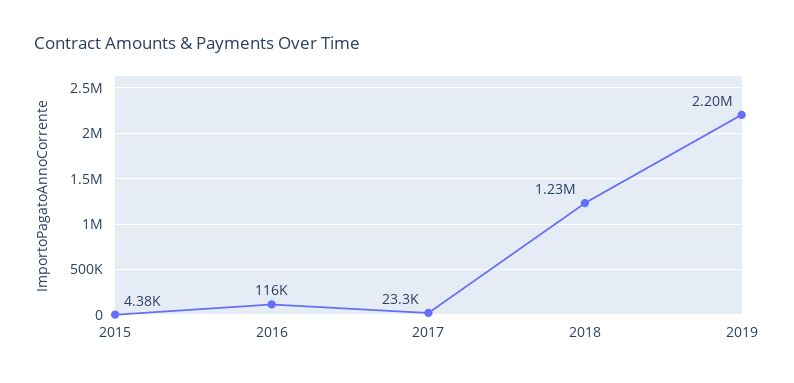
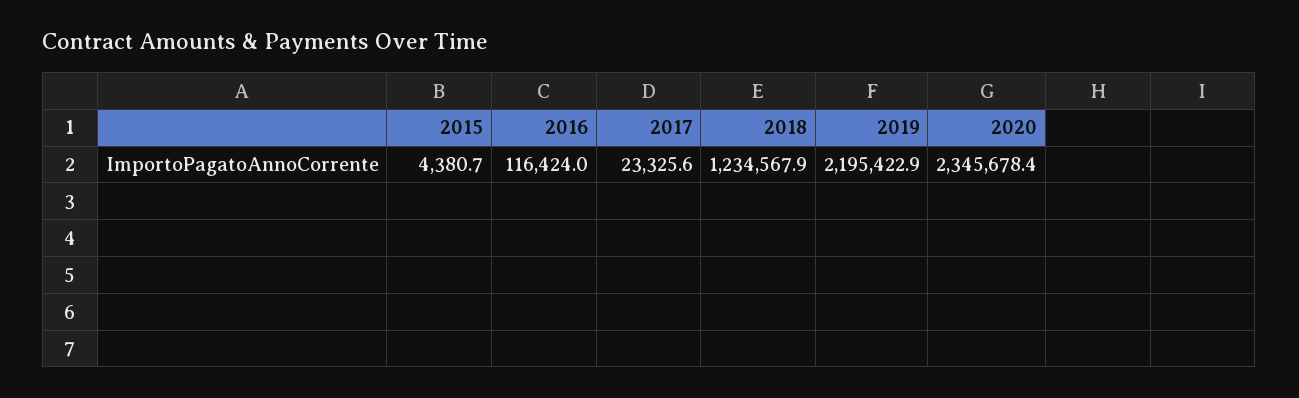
2020: none -> 2345678.4

